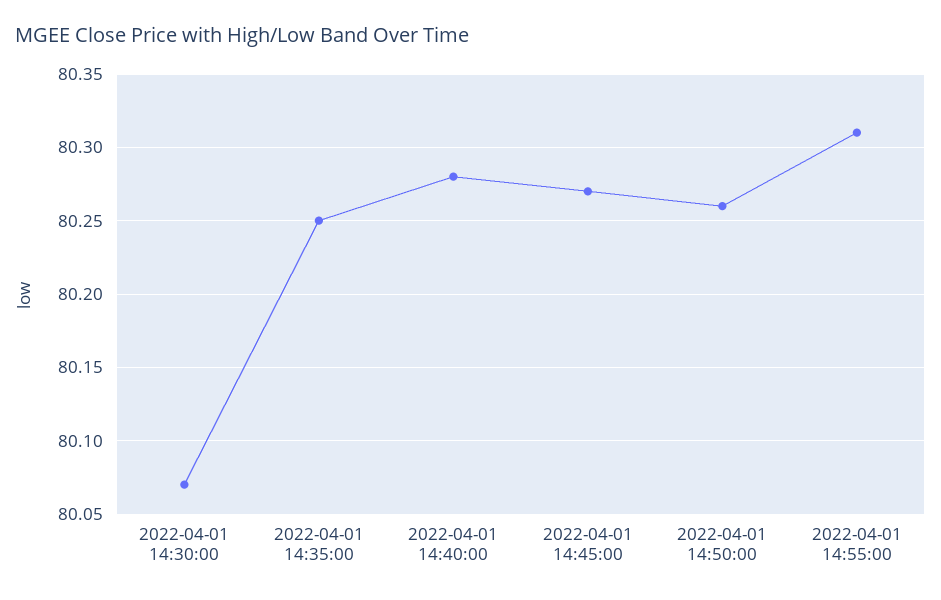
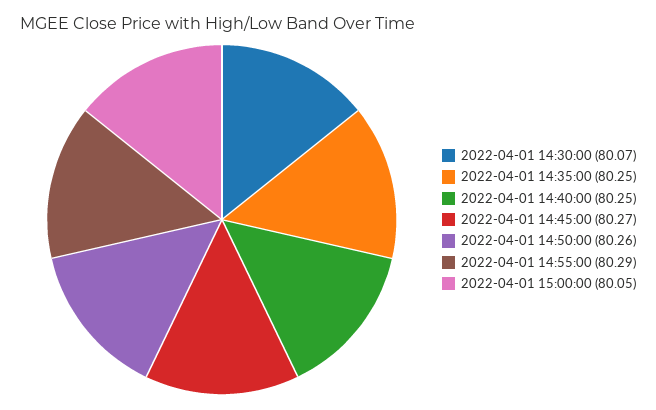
2022-04-01 14:40:00: 80.28 -> 80.25
2022-04-01 14:55:00: 80.31 -> 80.29
2022-04-01 15:00:00: none -> 80.05

